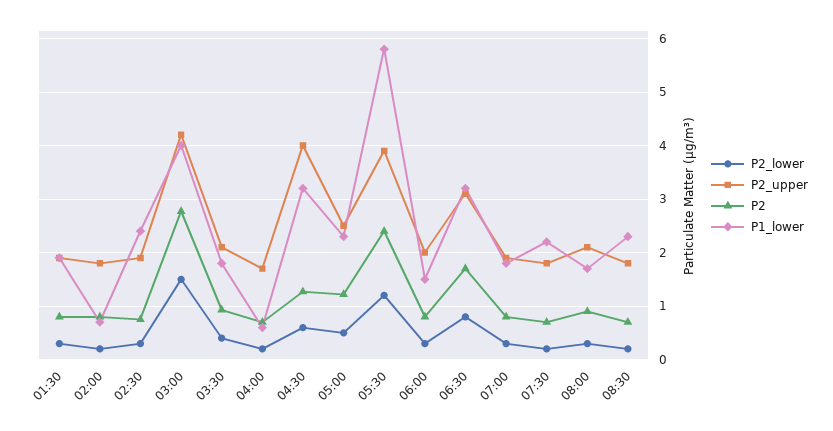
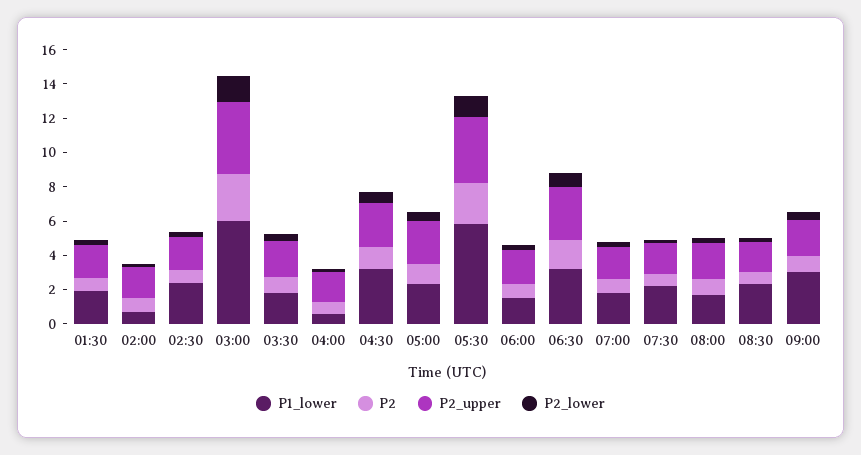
P1_lower, 03:00: 4 -> 6
P2_upper, 04:30: 4 -> 2.5
P1_lower, 09:00: none -> 3
P2, 09:00: none -> 1
P2_upper, 09:00: none -> 2
P2_lower, 09:00: none -> 0.5

